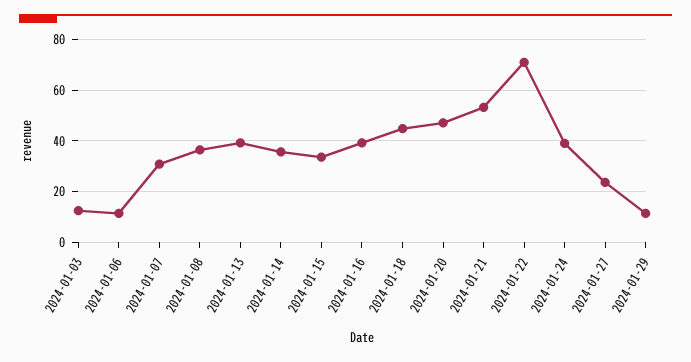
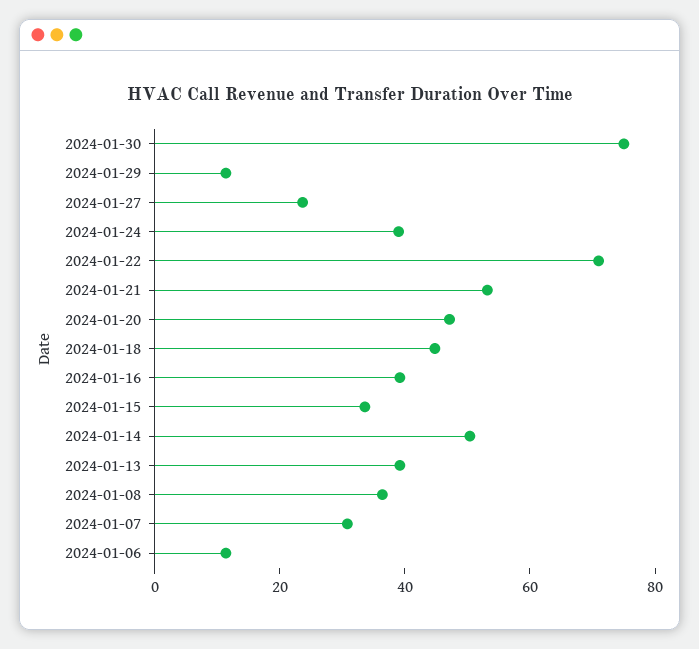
2024-01-03: 12.5 -> none
2024-01-14: 35 -> 50
2024-01-30: none -> 75

